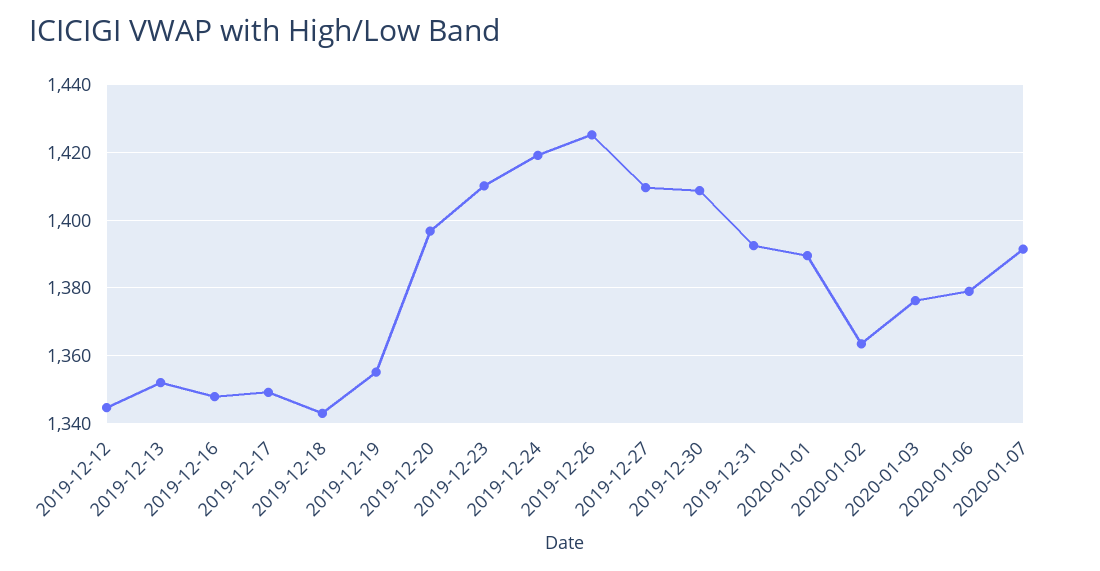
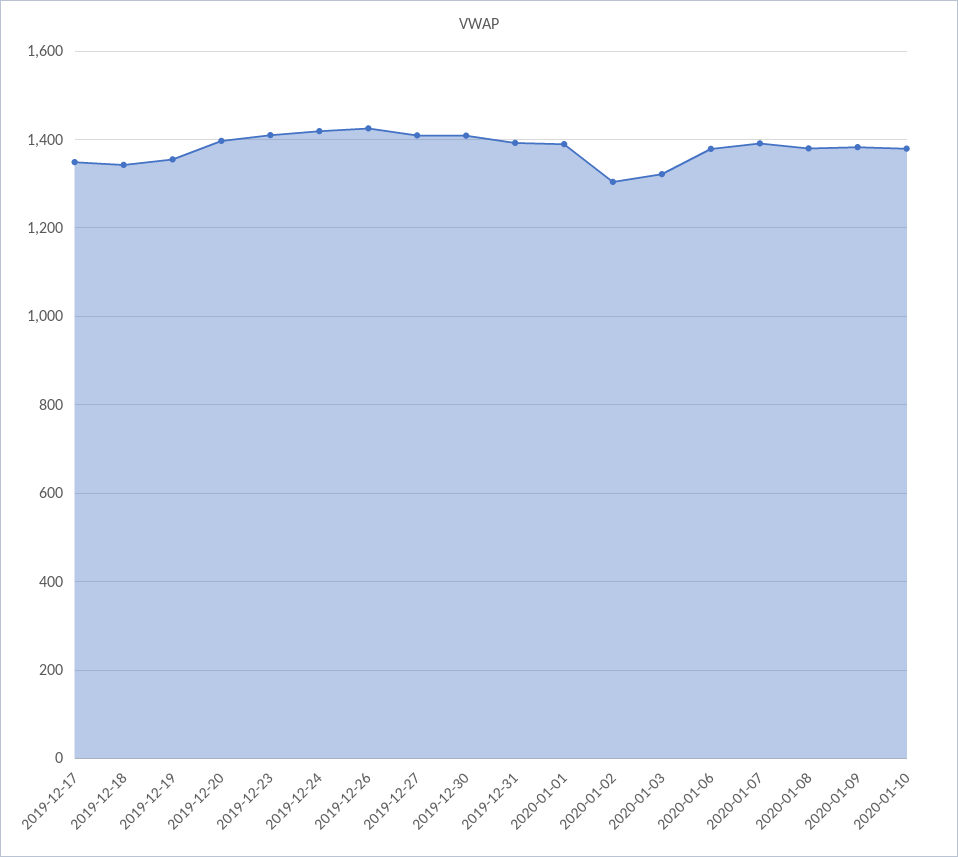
2019-12-12: 1344 -> none
2019-12-13: 1352 -> none
2019-12-16: 1348 -> none
2020-01-02: 1364 -> 1300
2020-01-03: 1376 -> 1320
2020-01-08: none -> 1380
2020-01-09: none -> 1380
2020-01-10: none -> 1380

